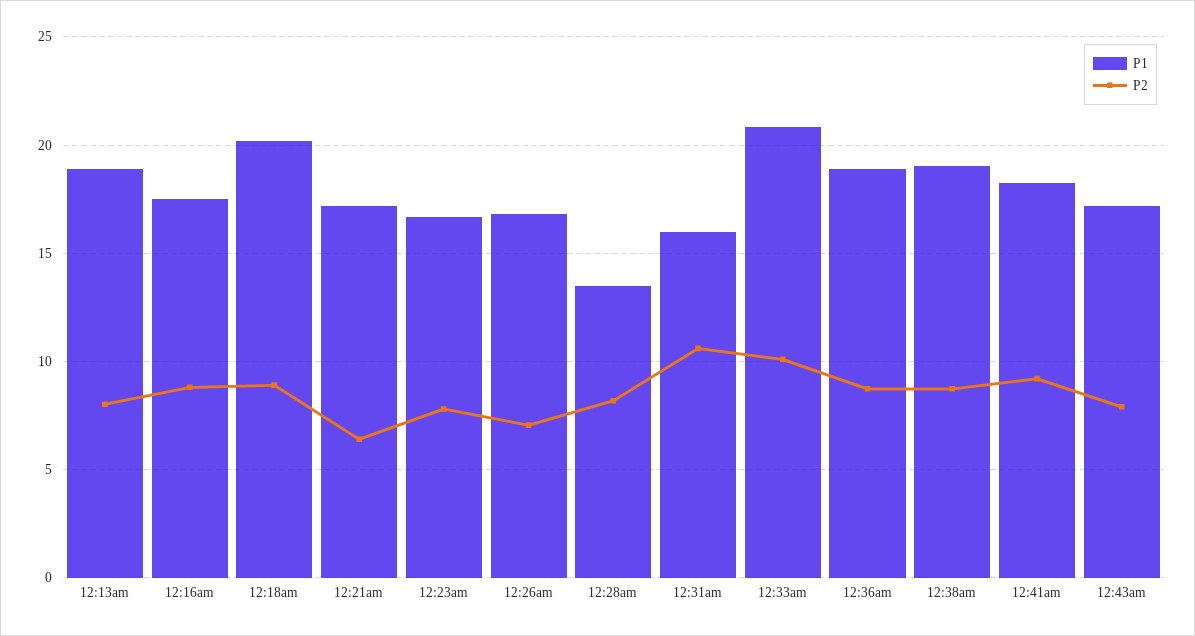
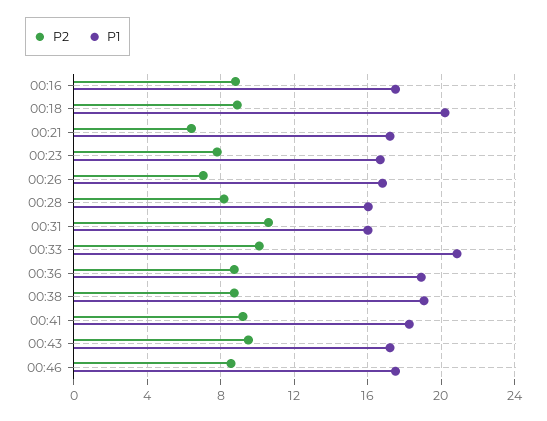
P1, 12:13am: 19 -> none
P2, 12:13am: 8 -> none
P1, 12:28am: 13.5 -> 16
P2, 12:43am: 8 -> 9.5
P2, 00:46: none -> 8.5
P1, 00:46: none -> 17.5

